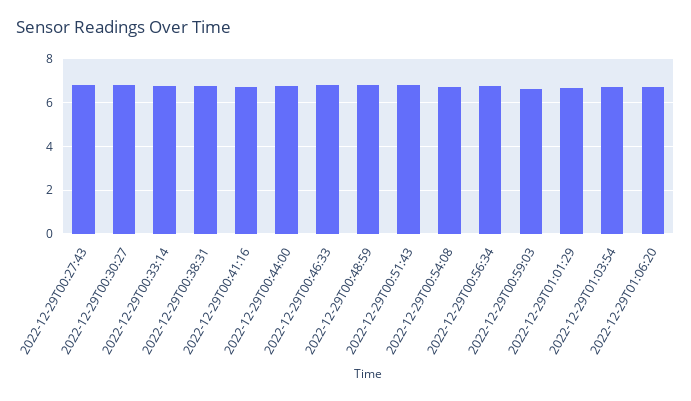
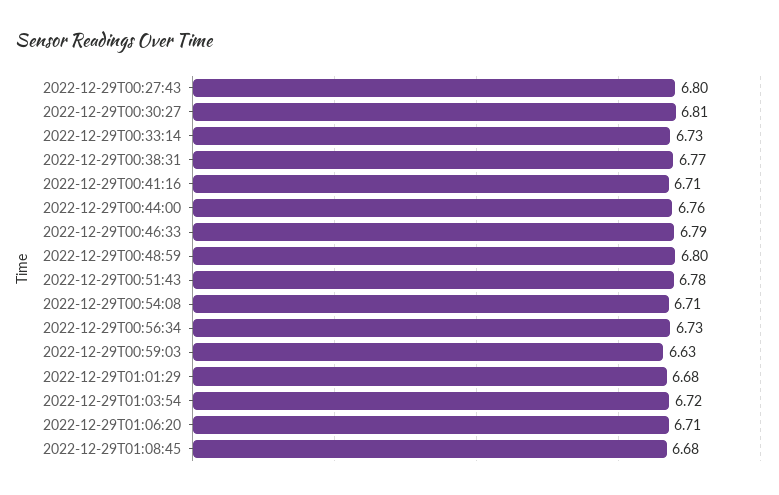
2022-12-29T01:08:45: none -> 6.68

